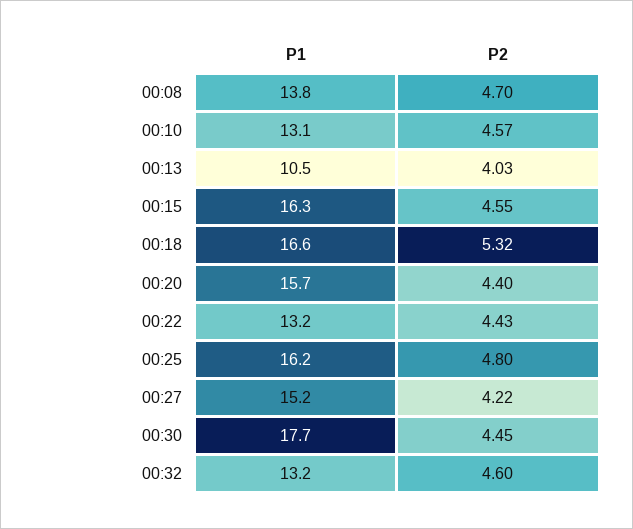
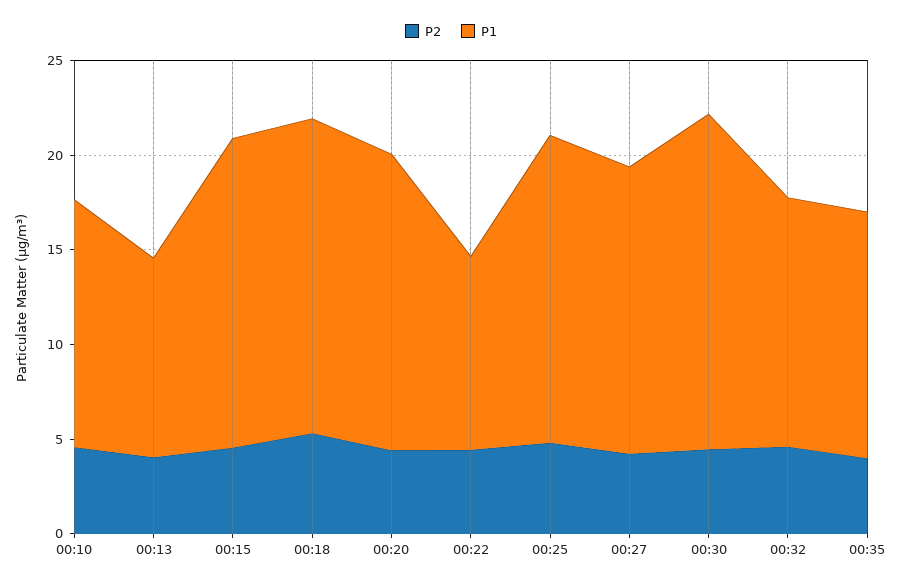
P1, 00:08: 13.8 -> none
P2, 00:08: 4.7 -> none
P1, 00:22: 13.2 -> 10
P2, 00:35: none -> 4
P1, 00:35: none -> 13

